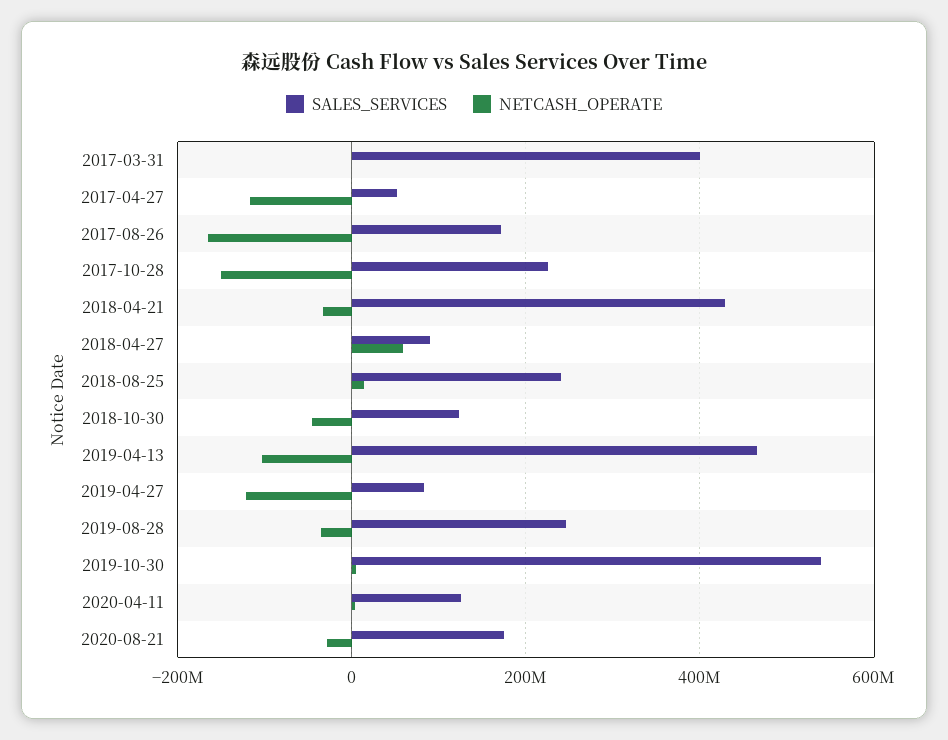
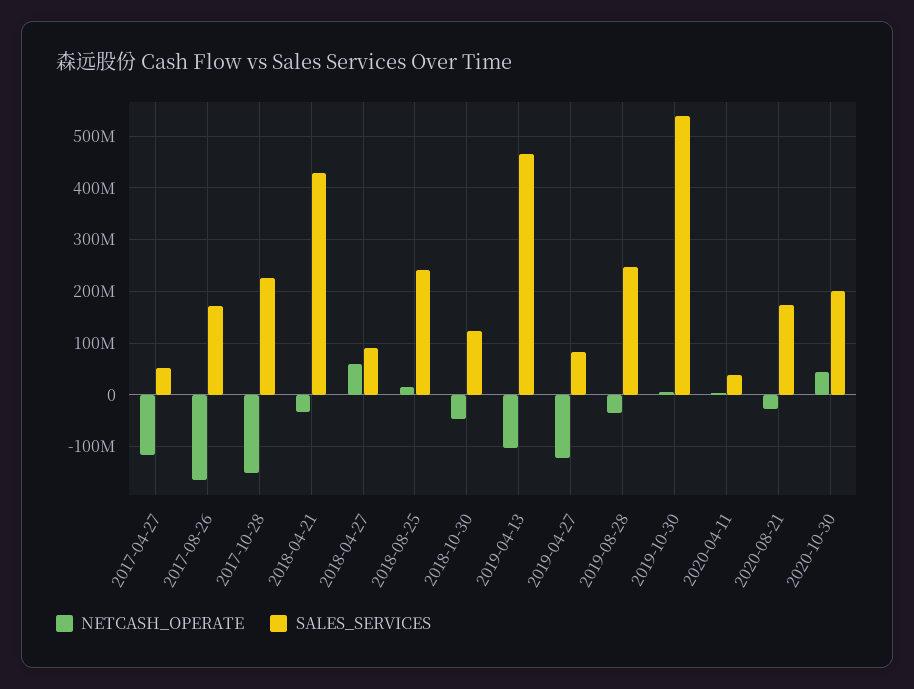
SALES_SERVICES, 2017-03-31: 400000000 -> none
NETCASH_OPERATE, 2017-03-31: 0 -> none
SALES_SERVICES, 2020-04-11: 120000000 -> 40000000
NETCASH_OPERATE, 2020-10-30: none -> 40000000
SALES_SERVICES, 2020-10-30: none -> 200000000

